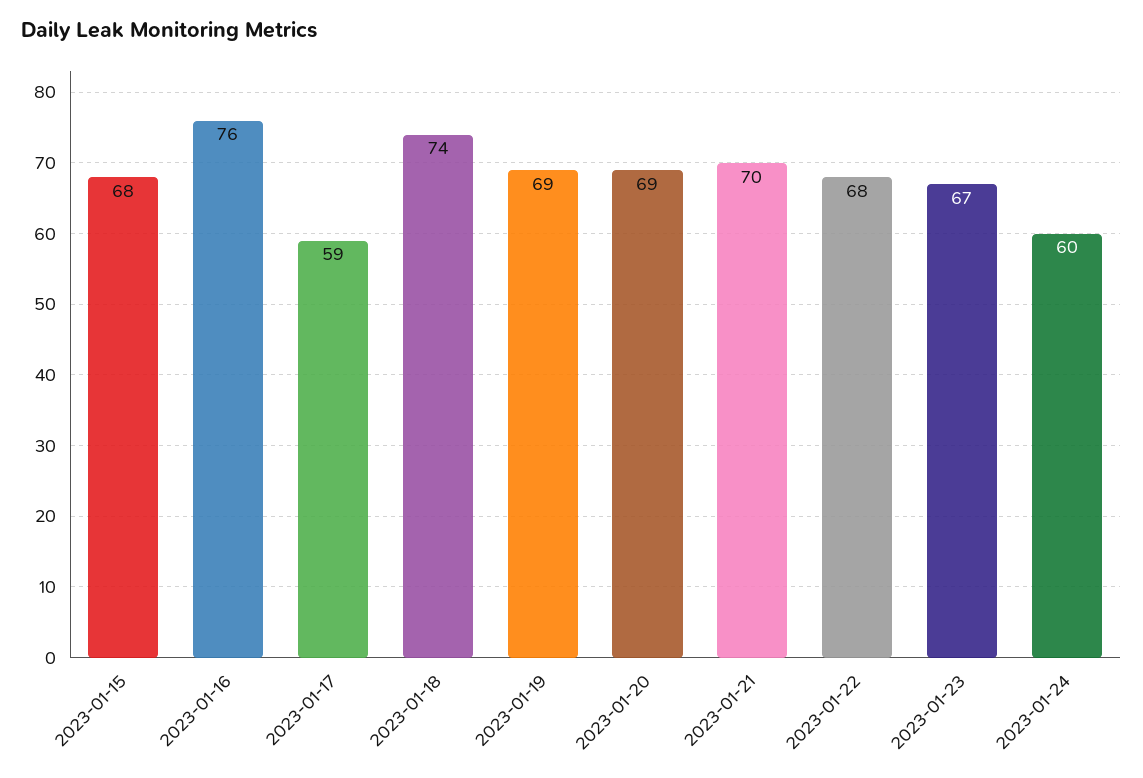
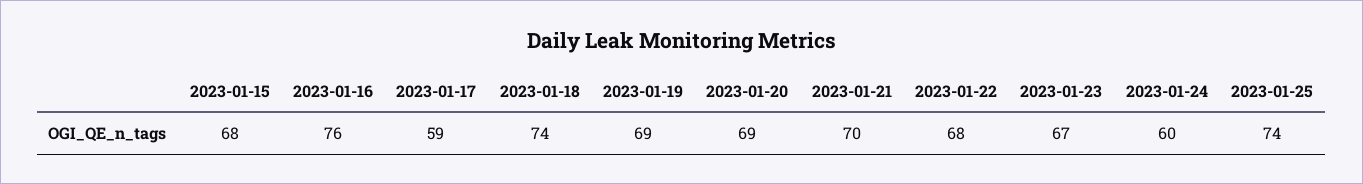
2023-01-25: none -> 74

